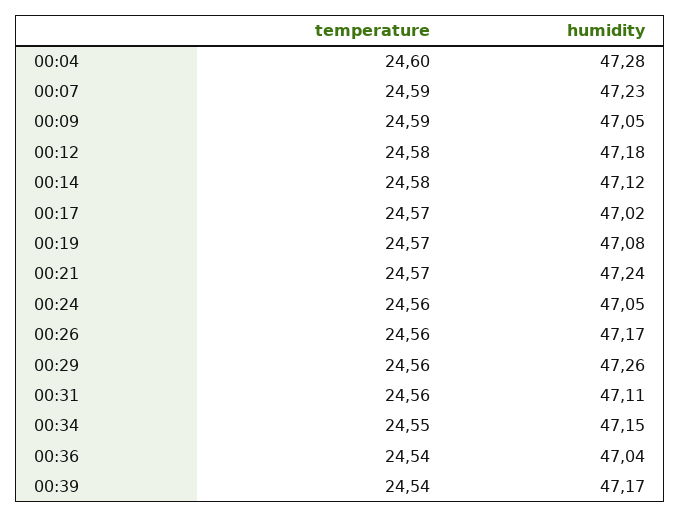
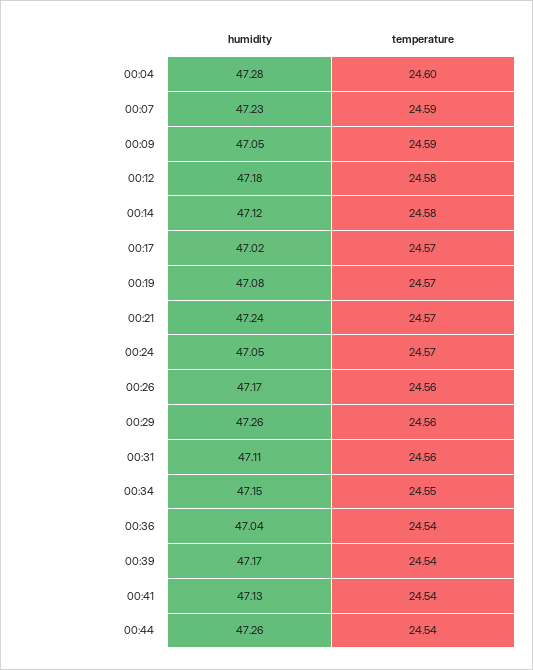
temperature, 00:24: 24.56 -> 24.57
humidity, 00:41: none -> 47.13
temperature, 00:41: none -> 24.54
humidity, 00:44: none -> 47.26
temperature, 00:44: none -> 24.54

